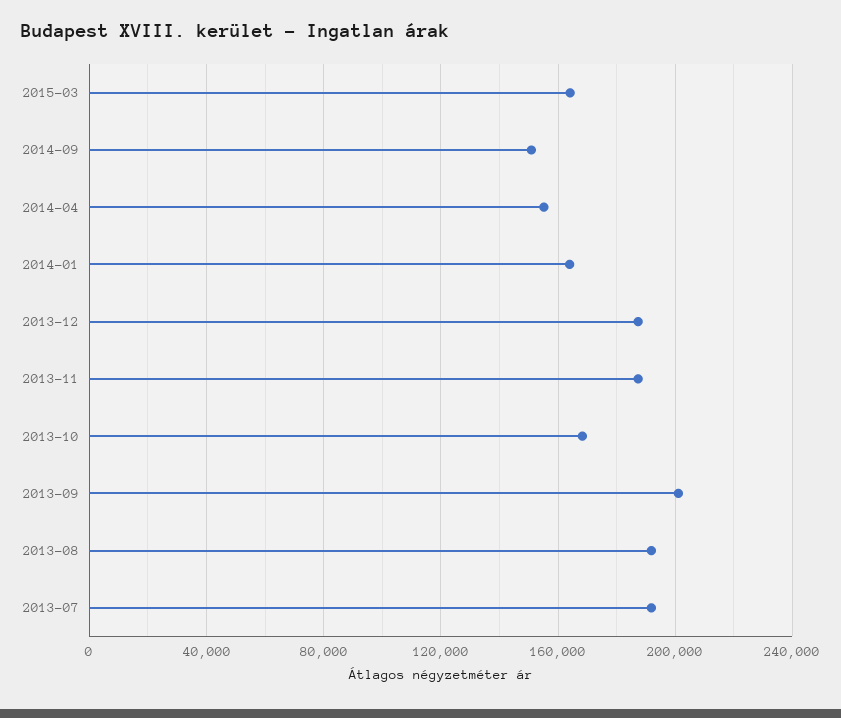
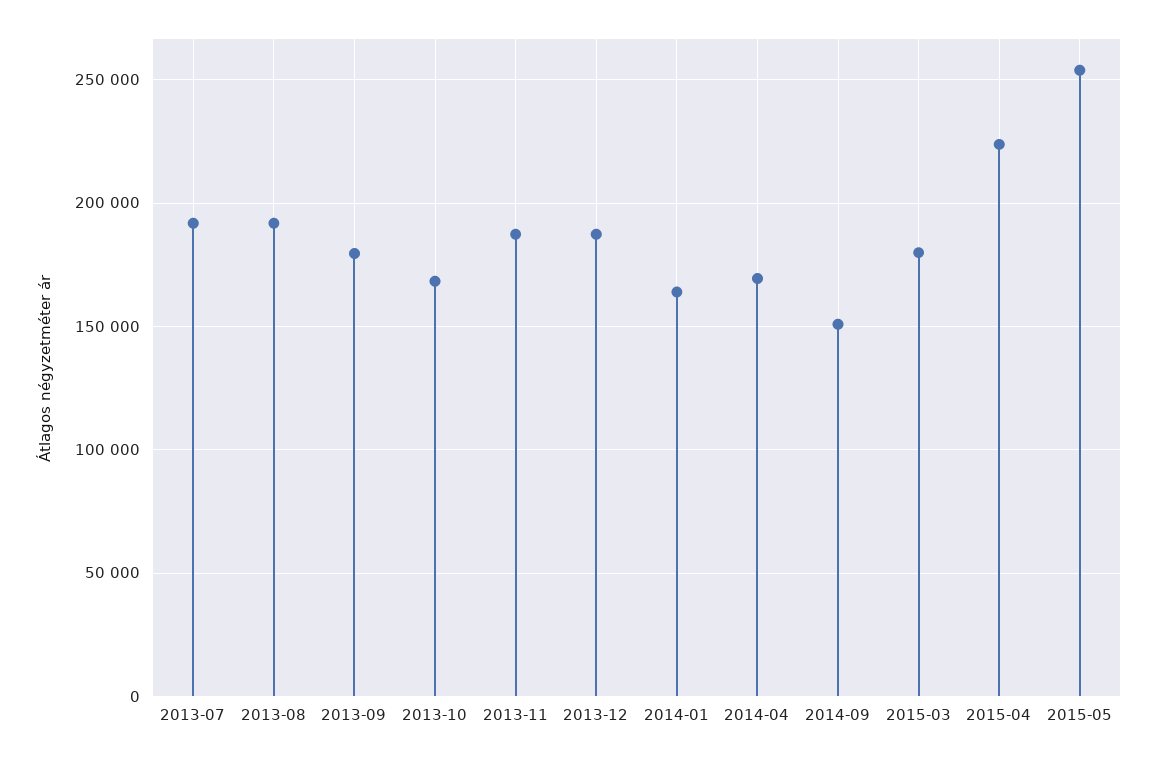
2015-03: 165000 -> 180000
2014-04: 155000 -> 170000
2013-09: 200000 -> 180000
2015-04: none -> 225000
2015-05: none -> 255000

